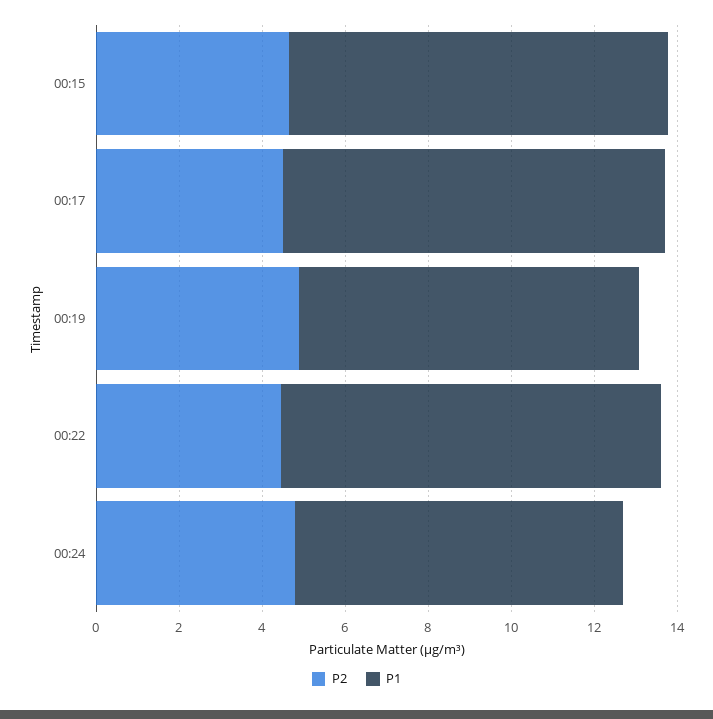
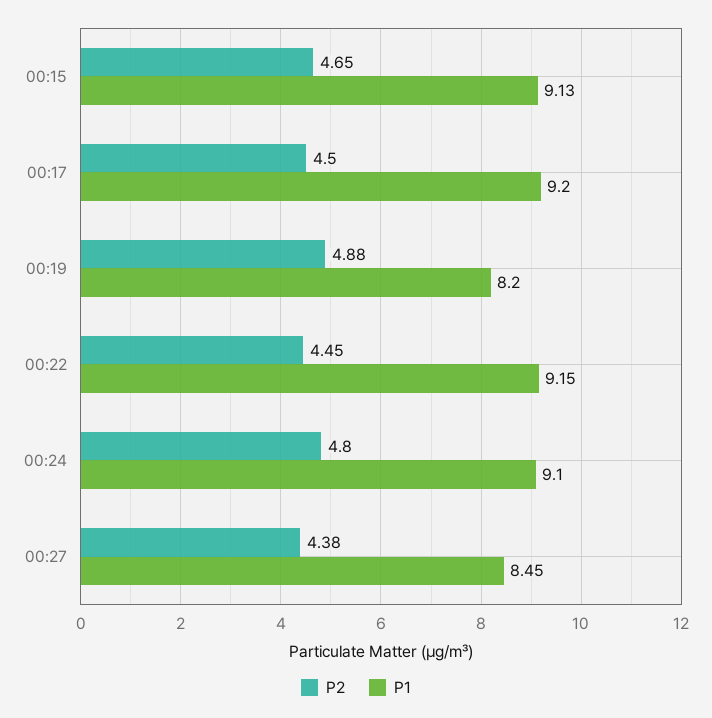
P1, 00:24: 8 -> 9.1
P2, 00:27: none -> 4.38
P1, 00:27: none -> 8.45

